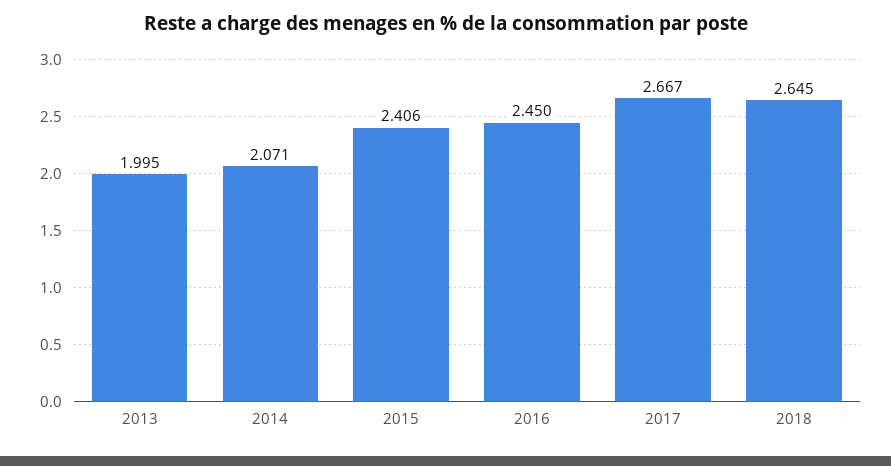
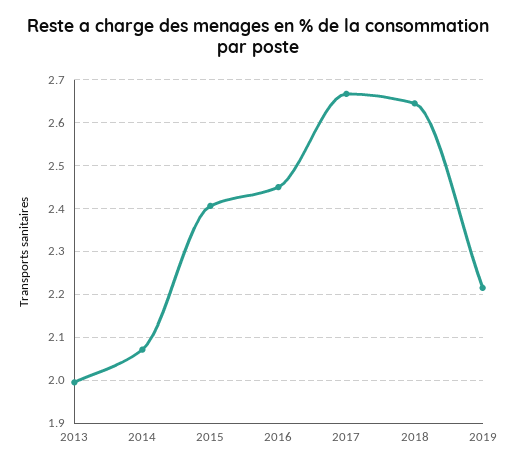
2019: none -> 2.22

